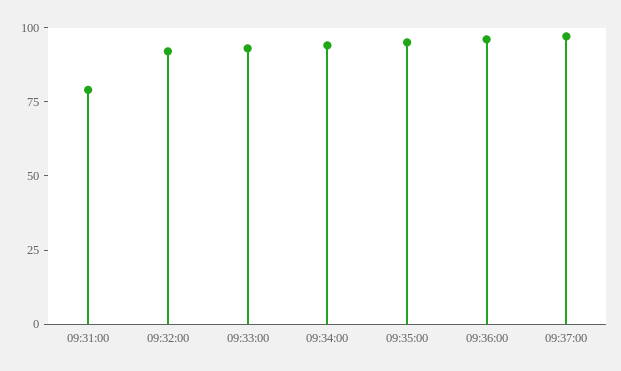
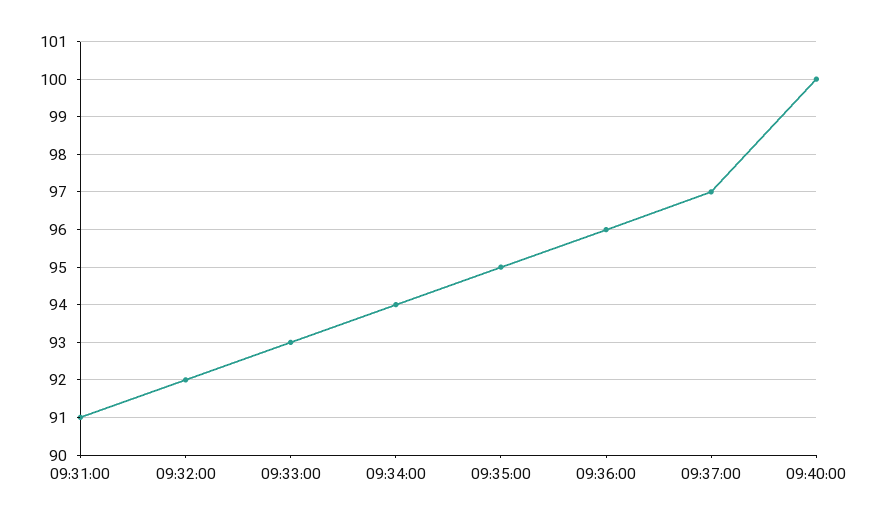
09:31:00: 80 -> 91
09:40:00: none -> 100

